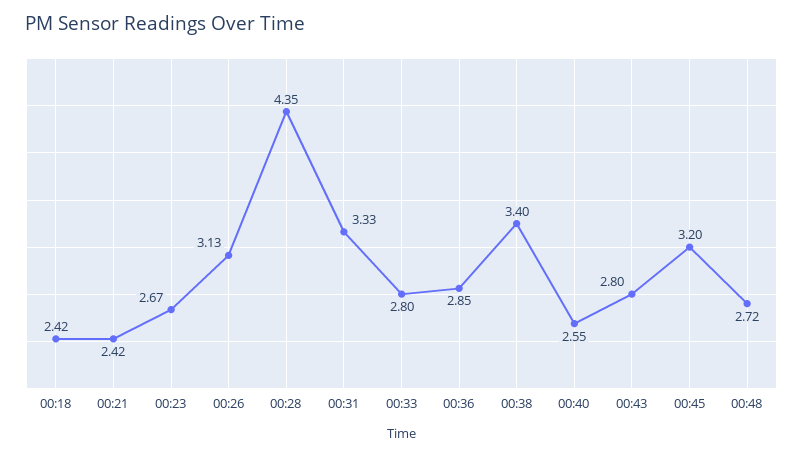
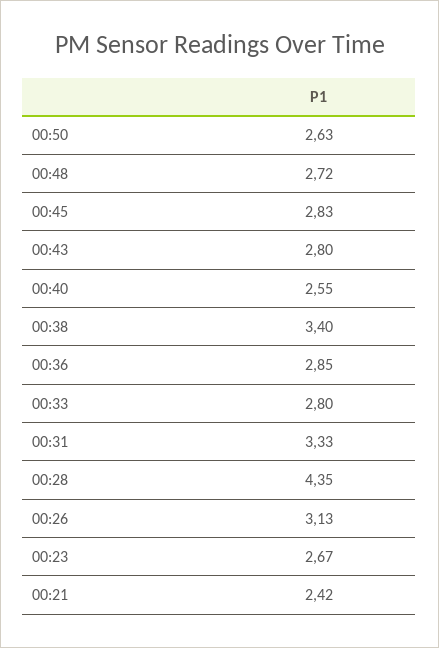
00:18: 2.42 -> none
00:45: 3.2 -> 2.83
00:50: none -> 2.63

